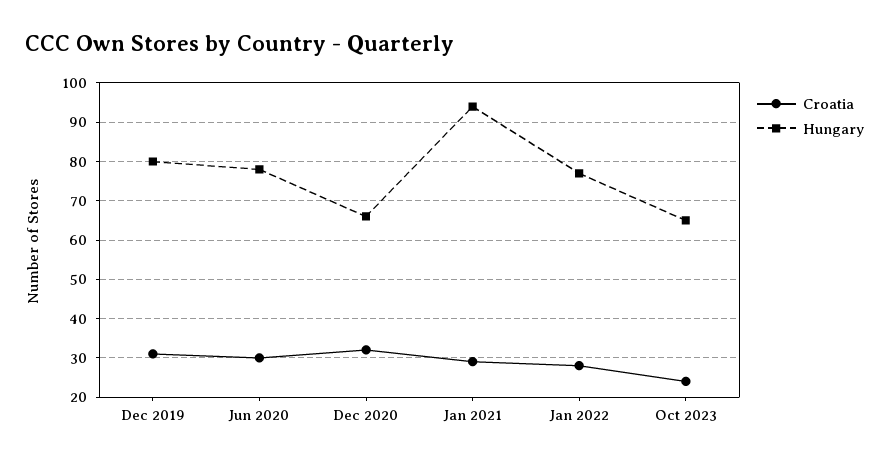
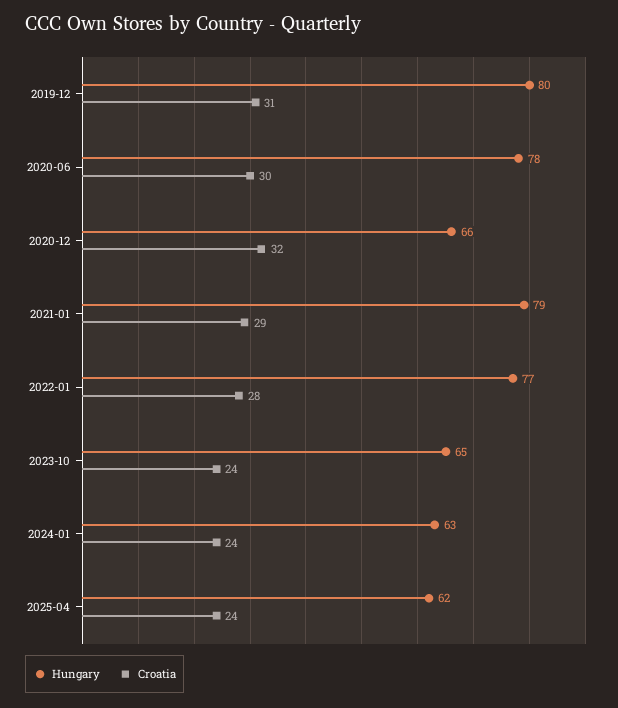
Hungary, Jan 2021: 95 -> 79
Hungary, 2024-01: none -> 63
Croatia, 2024-01: none -> 24
Hungary, 2025-04: none -> 62
Croatia, 2025-04: none -> 24

